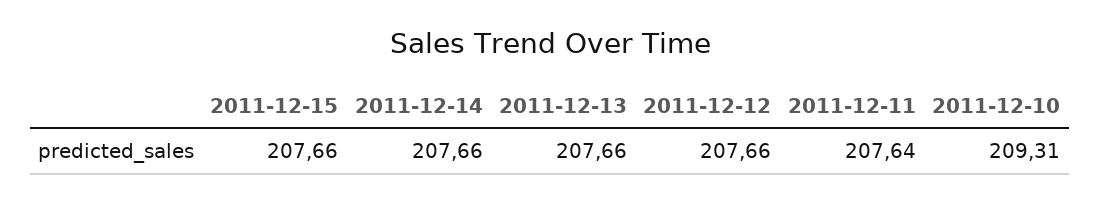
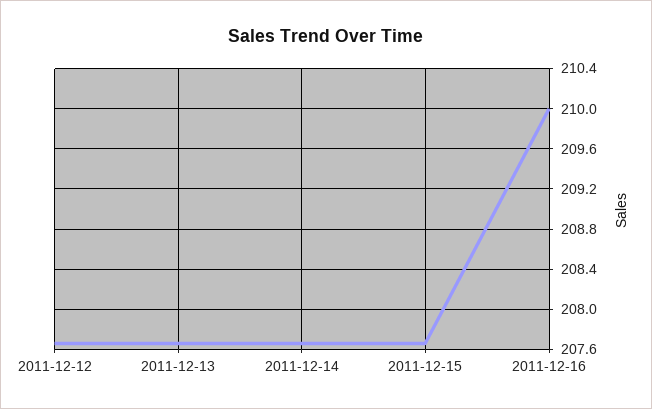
2011-12-11: 207.64 -> none
2011-12-10: 209.31 -> none
2011-12-16: none -> 210

